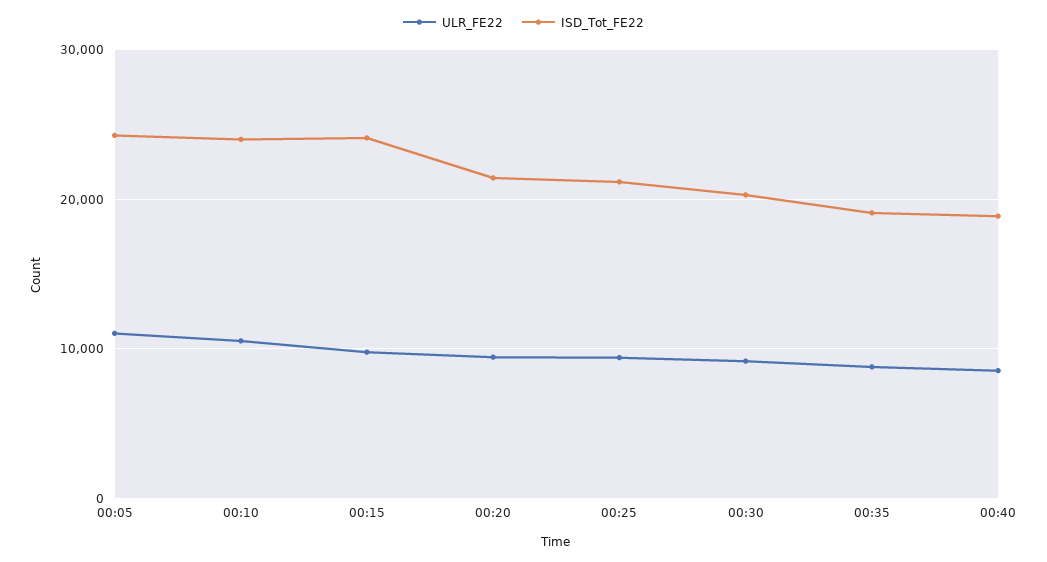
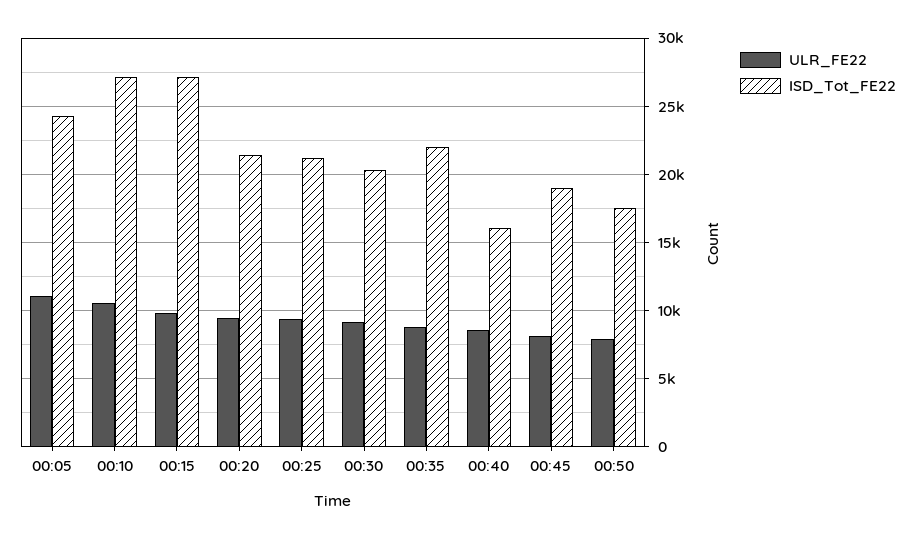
ISD_Tot_FE22, 00:10: 24000 -> 27000
ISD_Tot_FE22, 00:15: 24000 -> 27000
ISD_Tot_FE22, 00:35: 19000 -> 22000
ISD_Tot_FE22, 00:40: 19000 -> 16000
ULR_FE22, 00:45: none -> 8000
ISD_Tot_FE22, 00:45: none -> 19000
ULR_FE22, 00:50: none -> 8000
ISD_Tot_FE22, 00:50: none -> 17500

